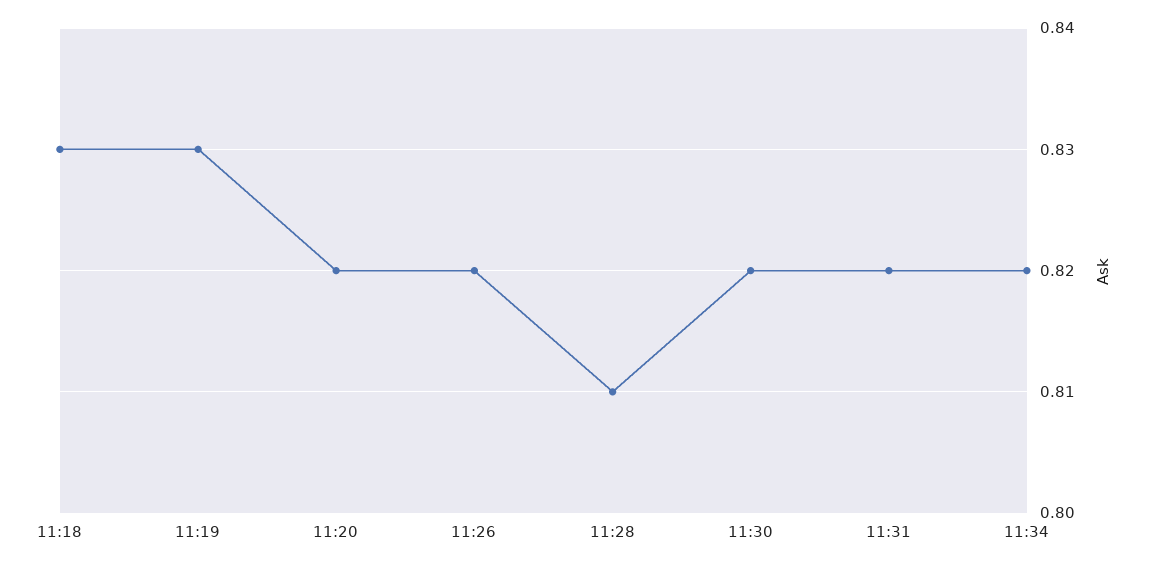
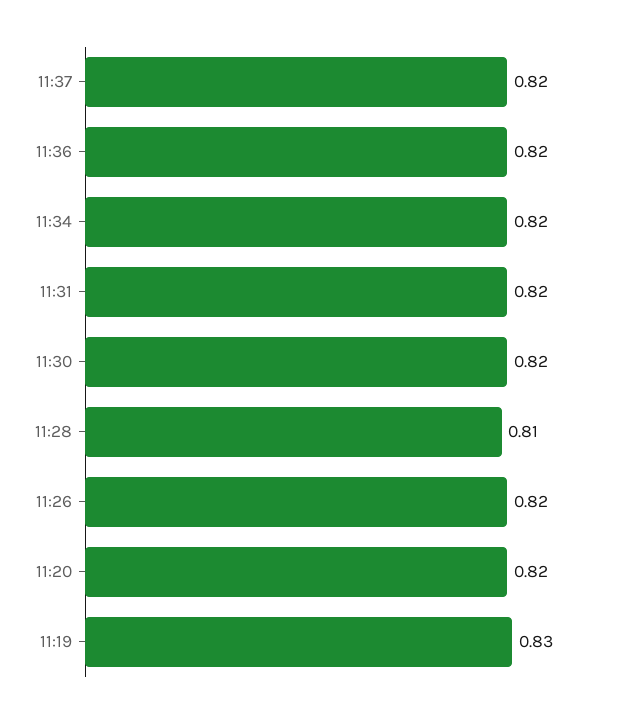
11:18: 0.83 -> none
11:37: none -> 0.82
11:36: none -> 0.82

